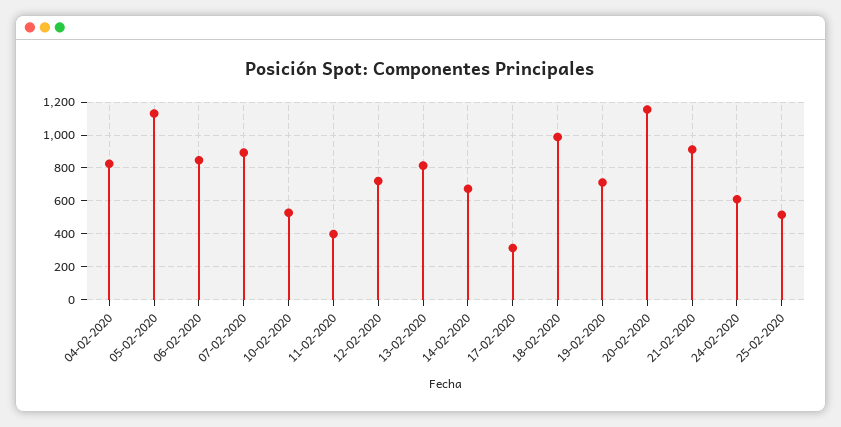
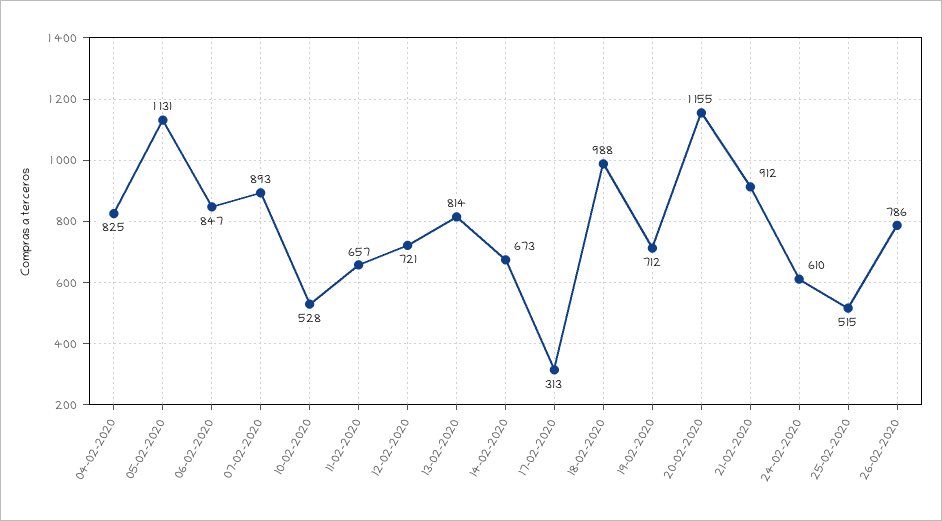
11-02-2020: 400 -> 657
26-02-2020: none -> 786

